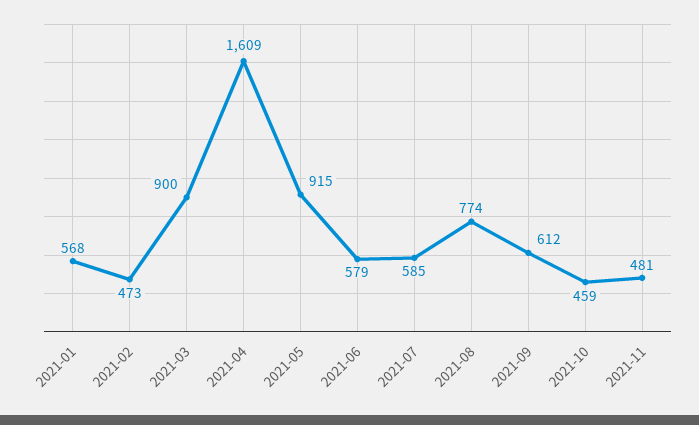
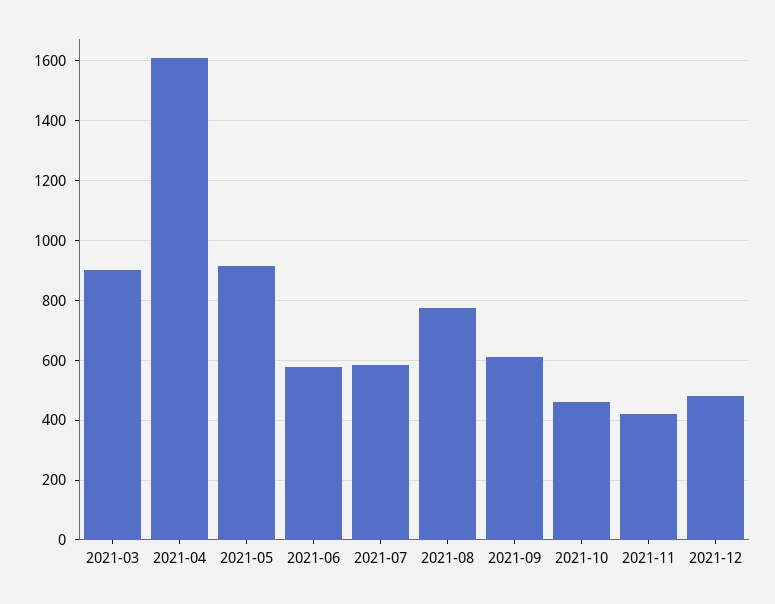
2021-01: 568 -> none
2021-02: 473 -> none
2021-11: 481 -> 425
2021-12: none -> 475

